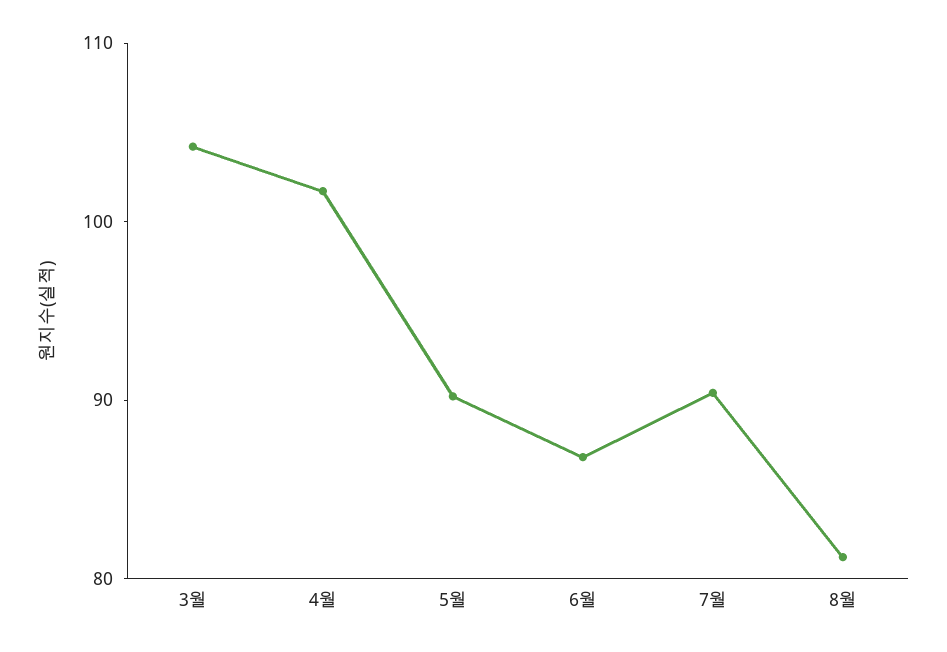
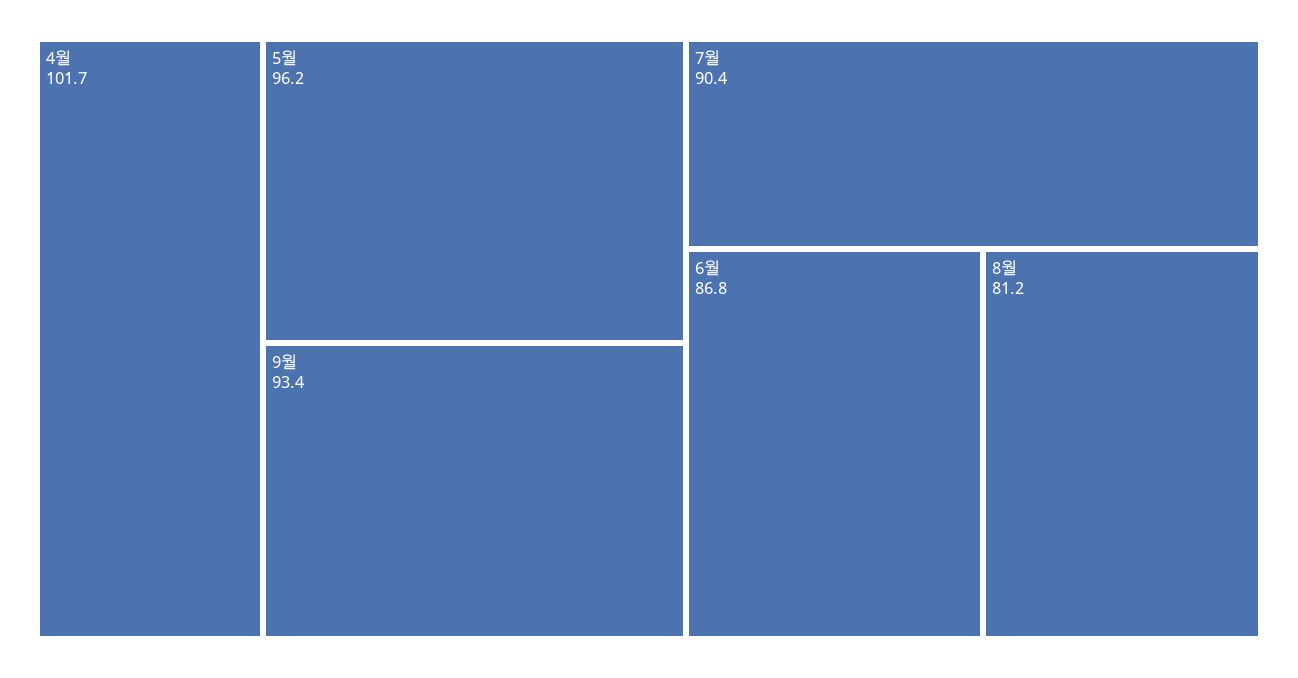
3월: 104 -> none
5월: 90 -> 96.2
9월: none -> 93.4

